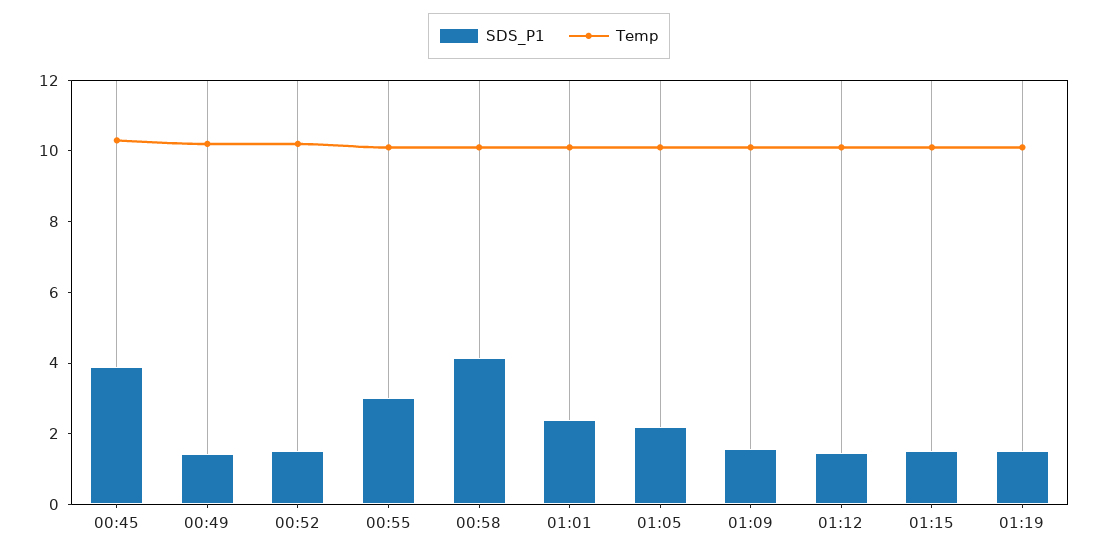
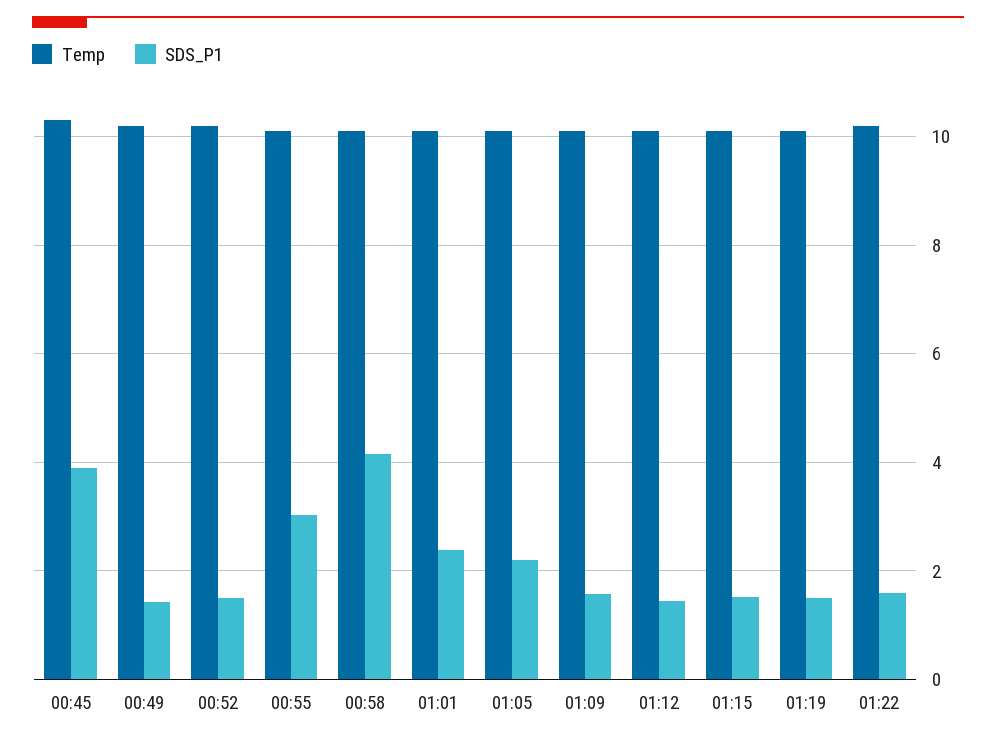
Temp, 01:22: none -> 10.2
SDS_P1, 01:22: none -> 1.6

